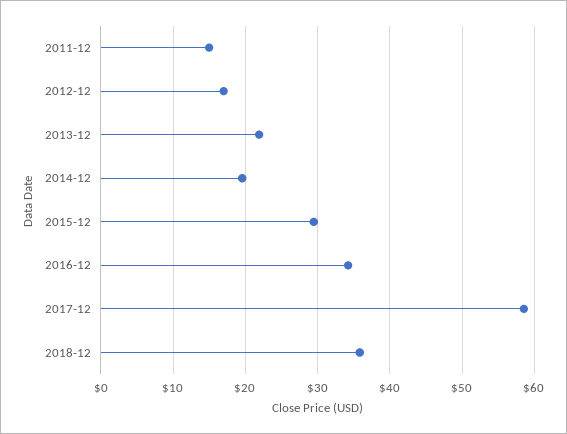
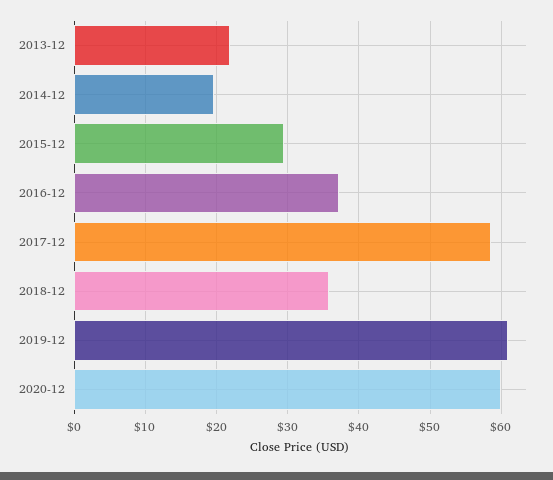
2011-12: 15 -> none
2012-12: 17 -> none
2016-12: 34 -> 37
2019-12: none -> 61
2020-12: none -> 60

